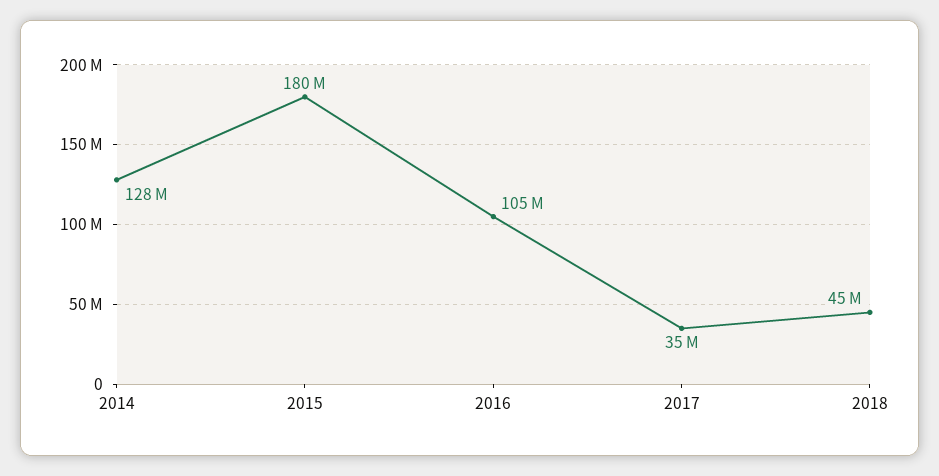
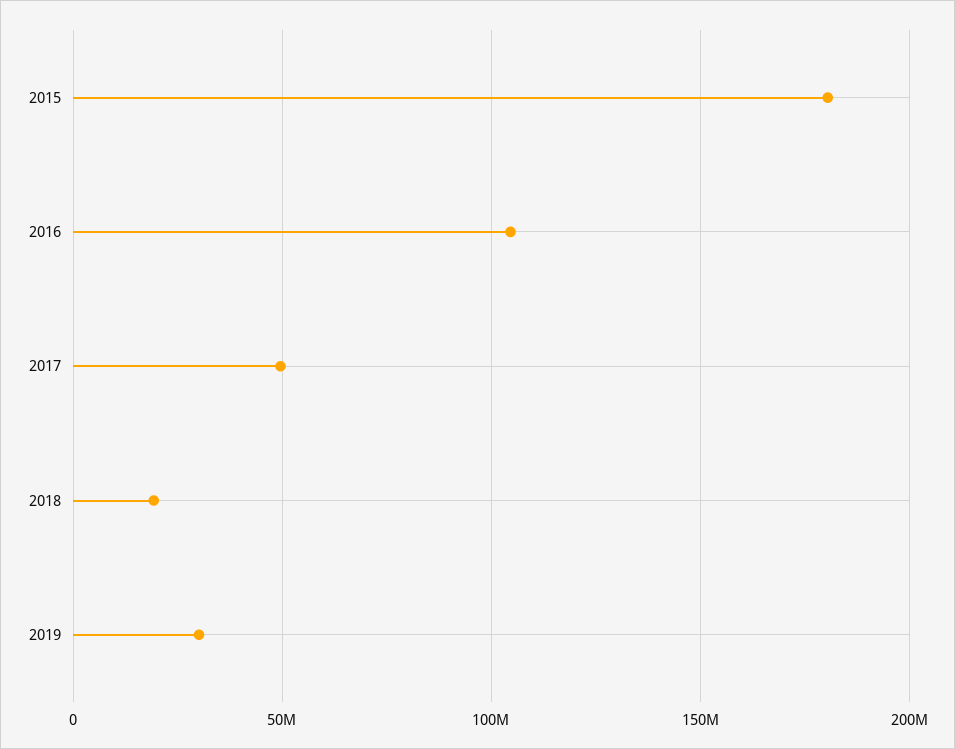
2014: 128000000 -> none
2017: 35000000 -> 50000000
2018: 45000000 -> 20000000
2019: none -> 30000000

